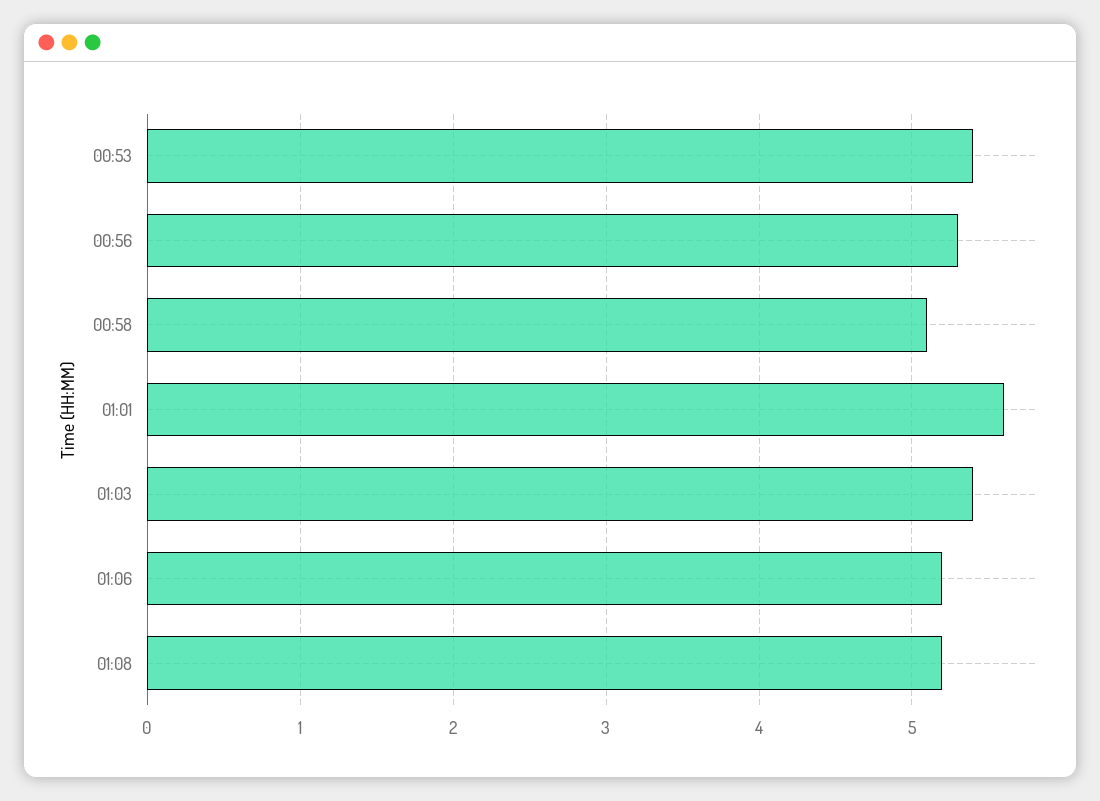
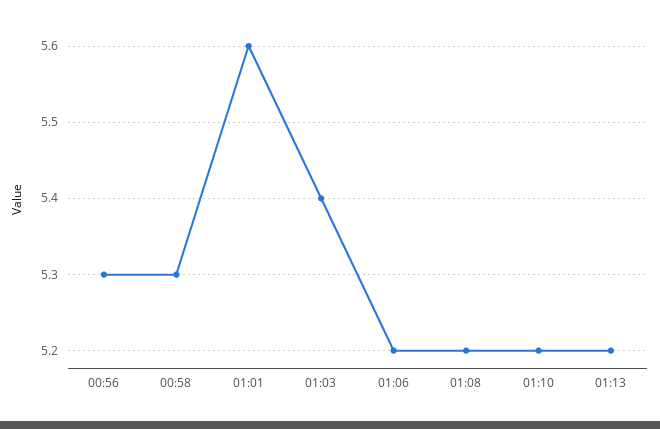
00:53: 5.4 -> none
00:58: 5.1 -> 5.3
01:10: none -> 5.2
01:13: none -> 5.2

